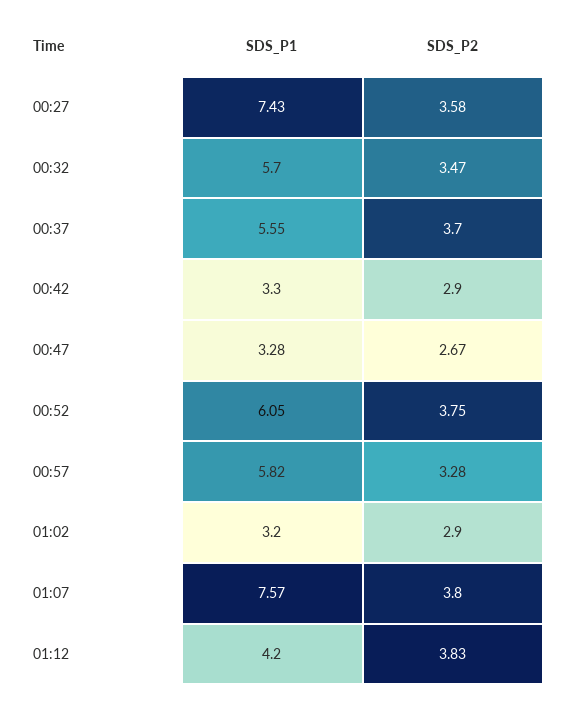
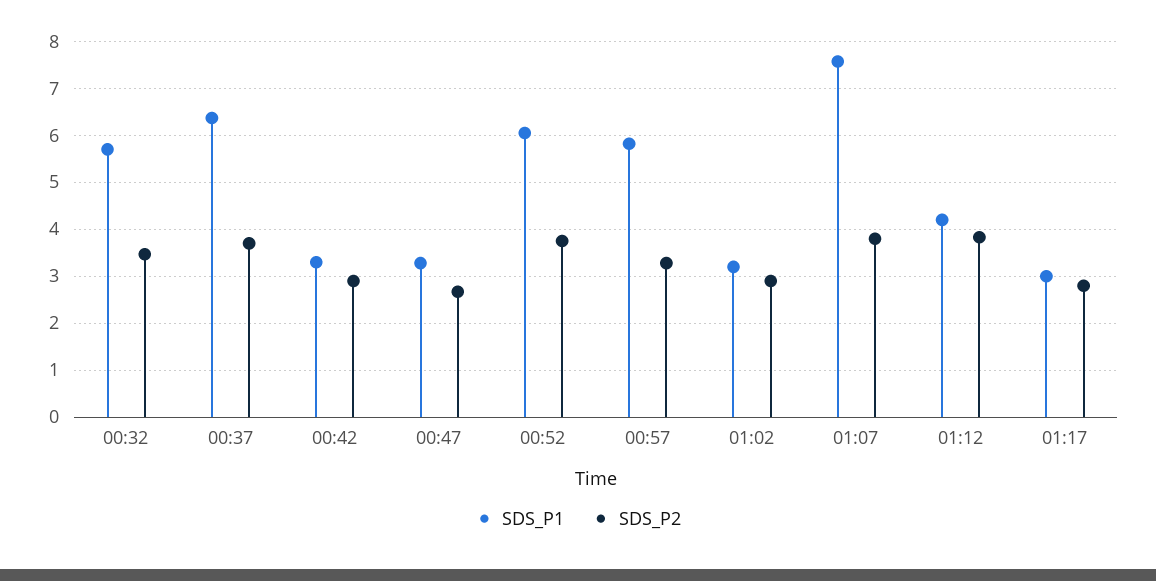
SDS_P1, 00:27: 7.43 -> none
SDS_P2, 00:27: 3.58 -> none
SDS_P1, 00:37: 5.55 -> 6.4
SDS_P1, 01:17: none -> 3
SDS_P2, 01:17: none -> 2.8

